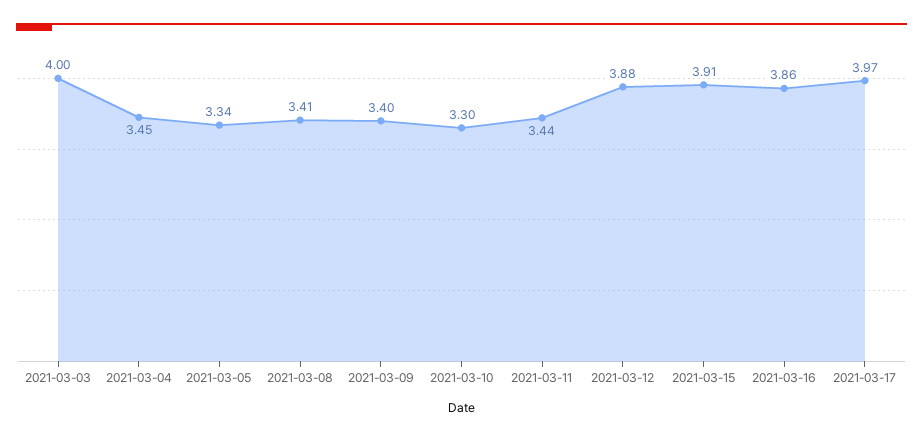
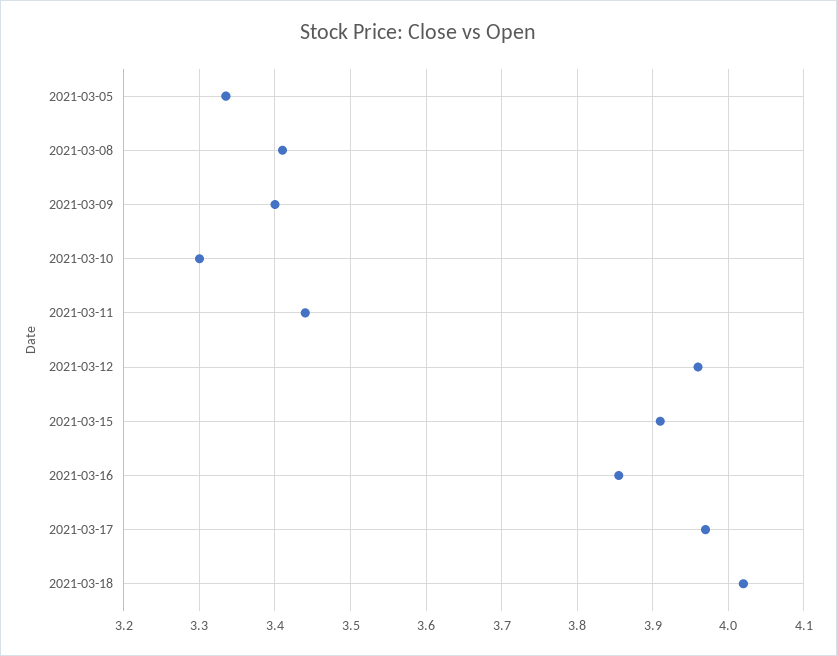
2021-03-03: 4 -> none
2021-03-04: 3.45 -> none
2021-03-12: 3.88 -> 3.96
2021-03-18: none -> 4.02

